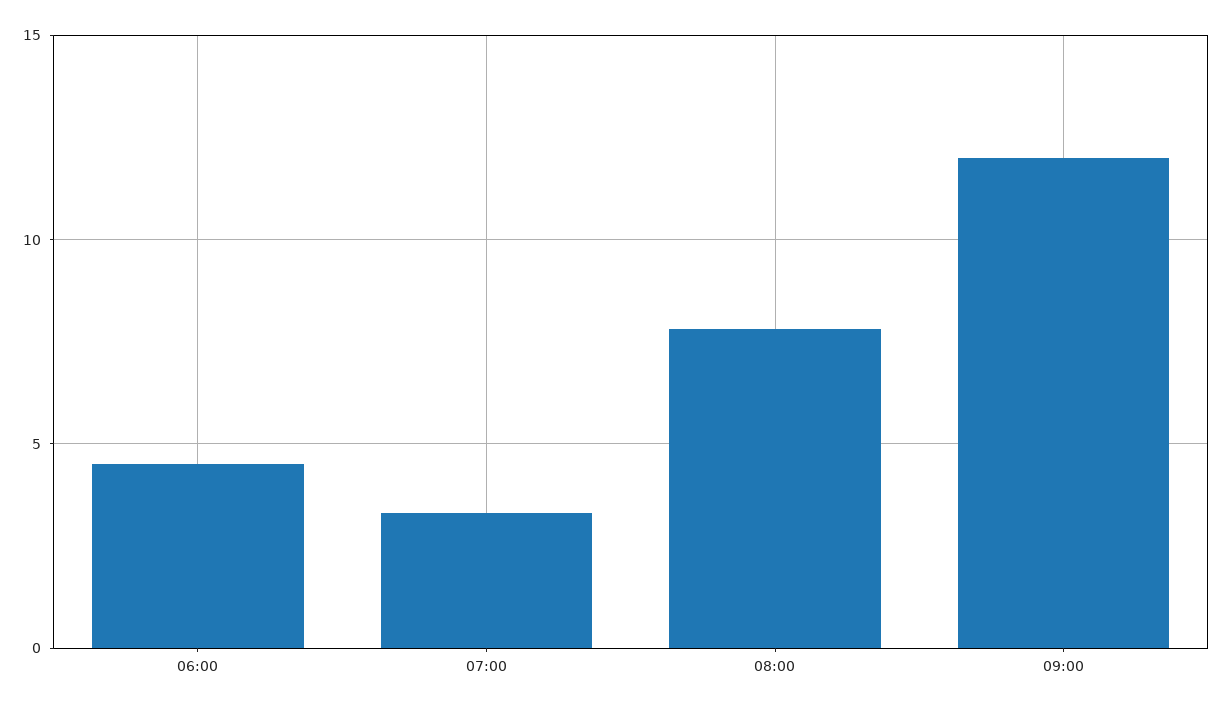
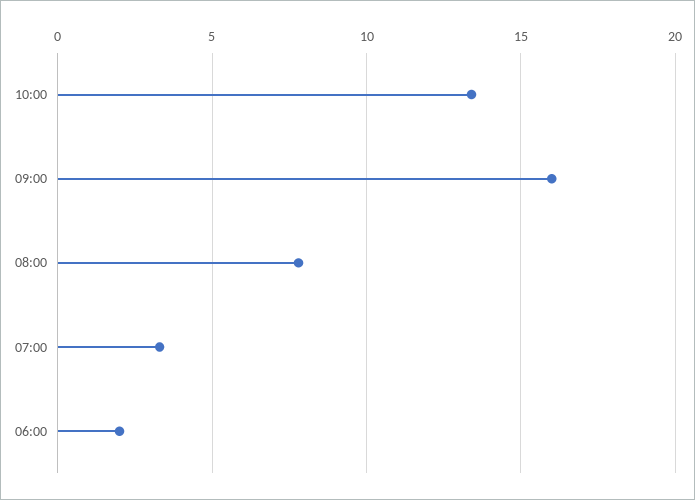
06:00: 4.5 -> 2
09:00: 12 -> 16
10:00: none -> 13.5

